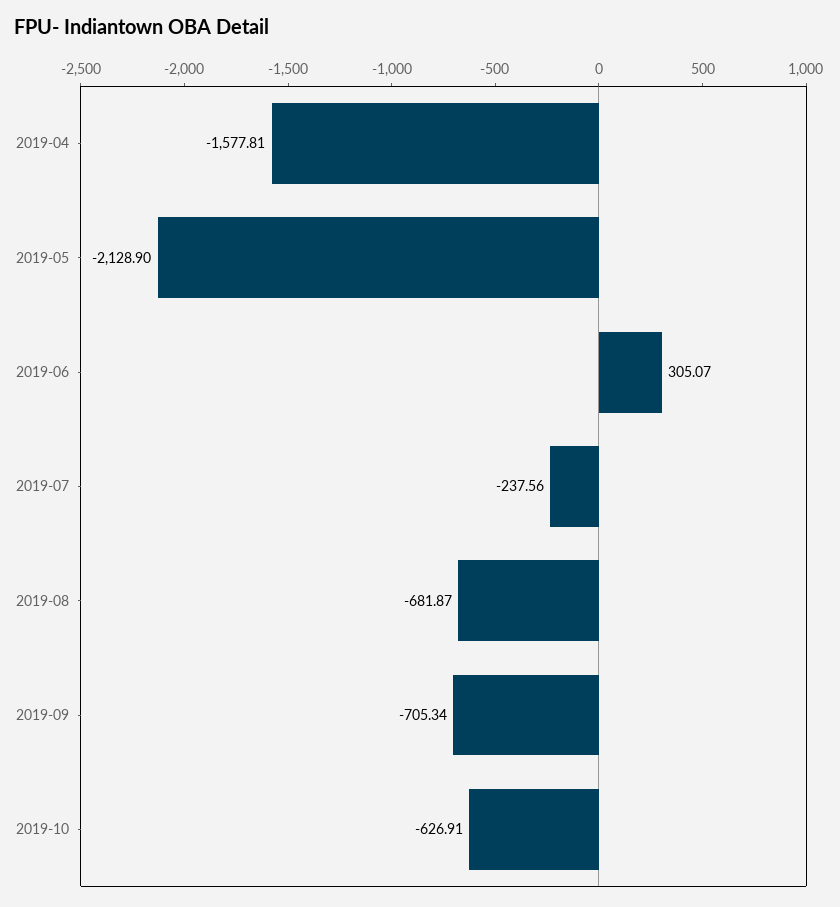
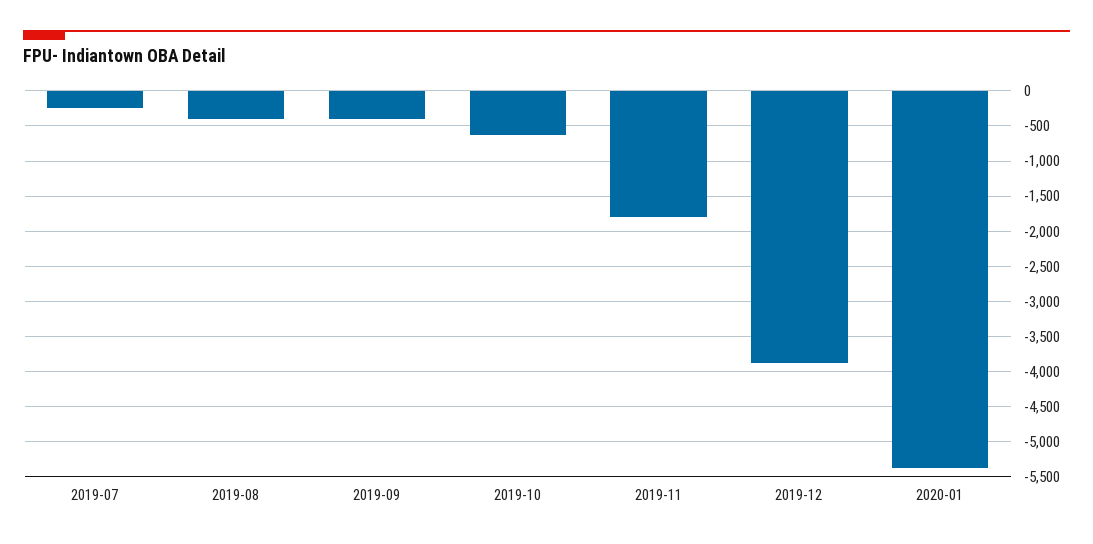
2019-04: -1577.81 -> none
2019-05: -2128.9 -> none
2019-06: 305.07 -> none
2019-08: -681.87 -> -400
2019-09: -705.34 -> -400
2019-11: none -> -1800
2019-12: none -> -3900
2020-01: none -> -5400

